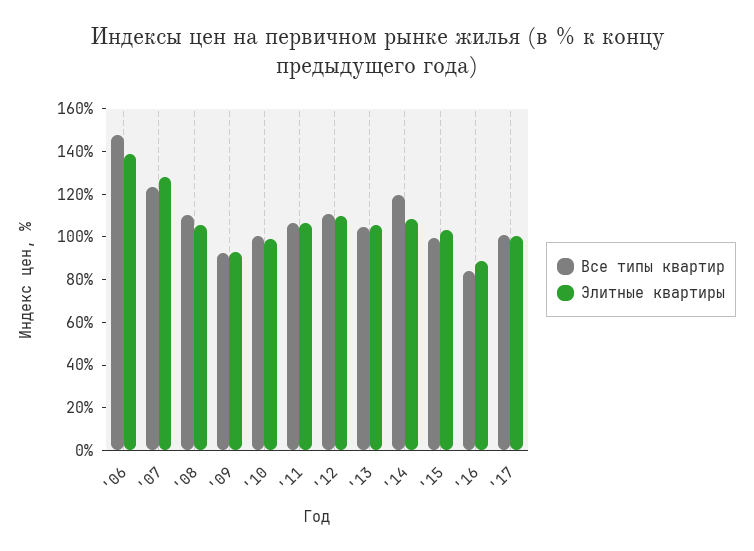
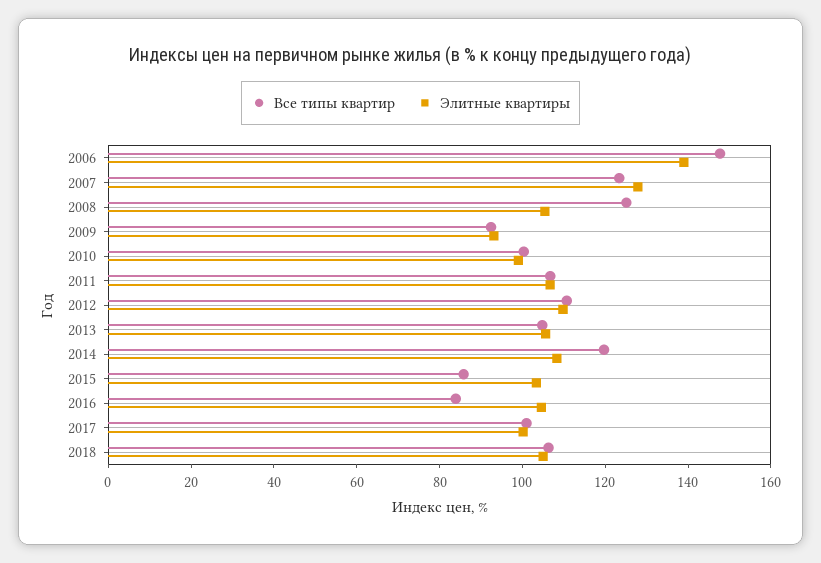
Все типы квартир, '08: 110 -> 125
Все типы квартир, '15: 100 -> 85
Элитные квартиры, '16: 90 -> 105
Все типы квартир, 2018: none -> 105
Элитные квартиры, 2018: none -> 105

